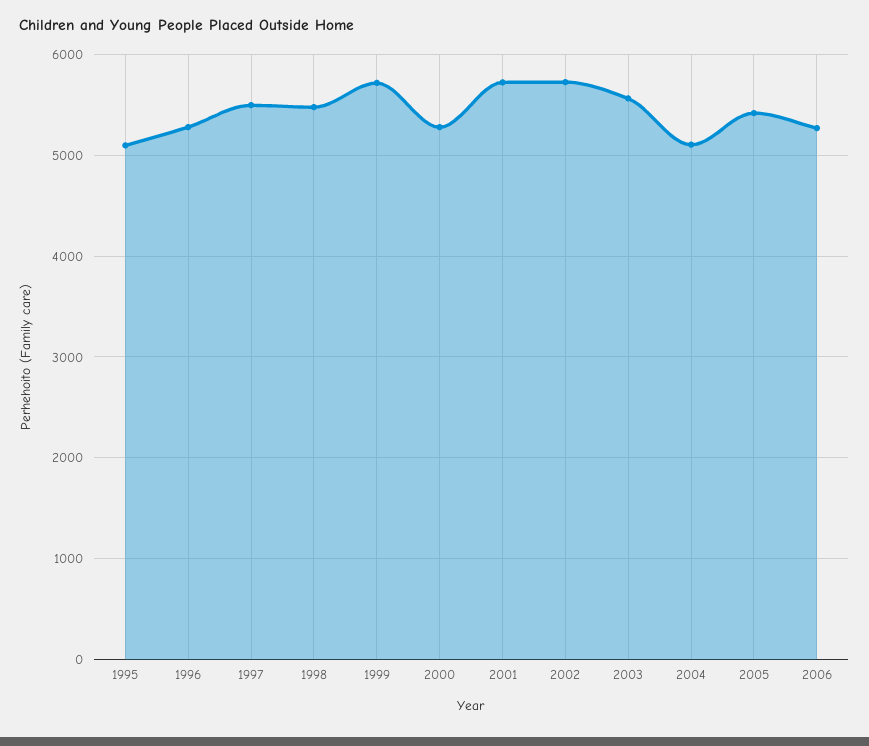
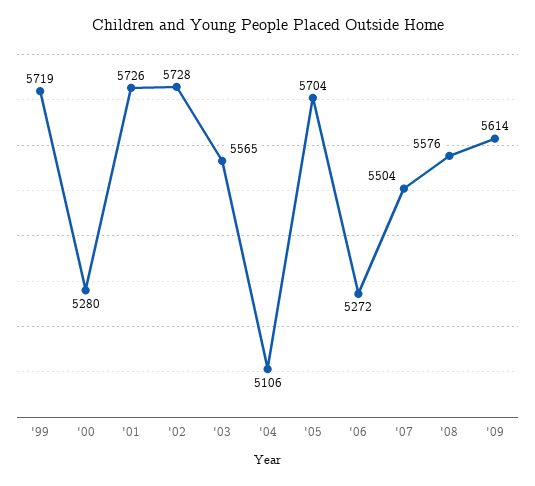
1995: 5100 -> none
1996: 5300 -> none
1997: 5500 -> none
1998: 5500 -> none
2005: 5400 -> 5704
'07: none -> 5504
'08: none -> 5576
'09: none -> 5614

